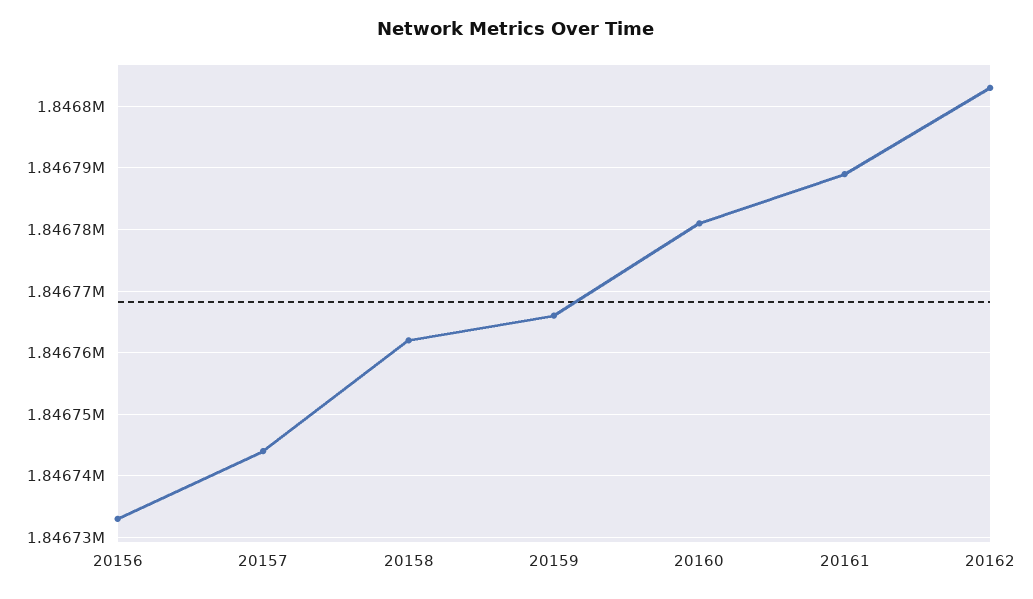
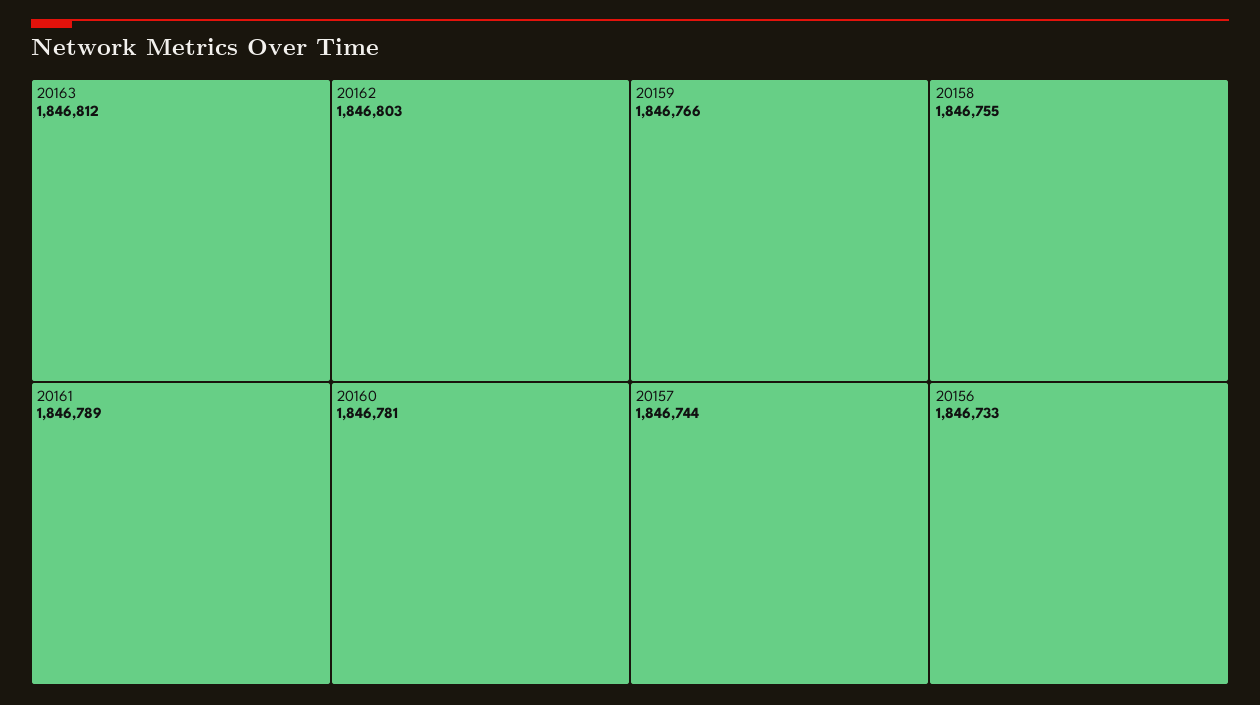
20158: 1846762 -> 1846755
20163: none -> 1846812

